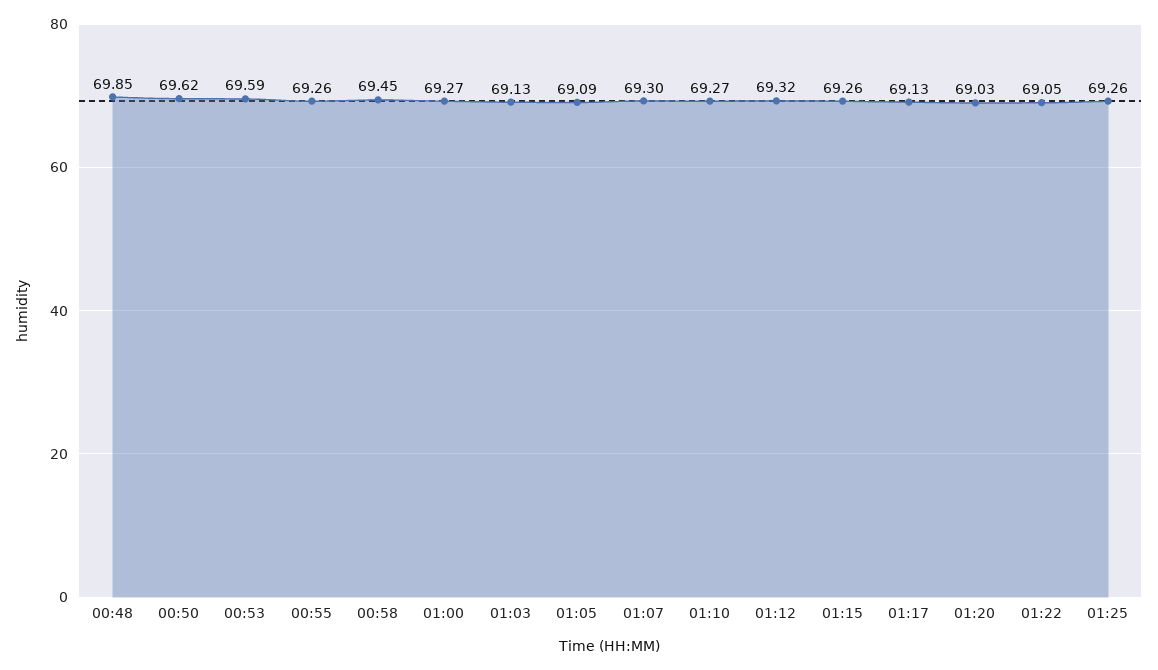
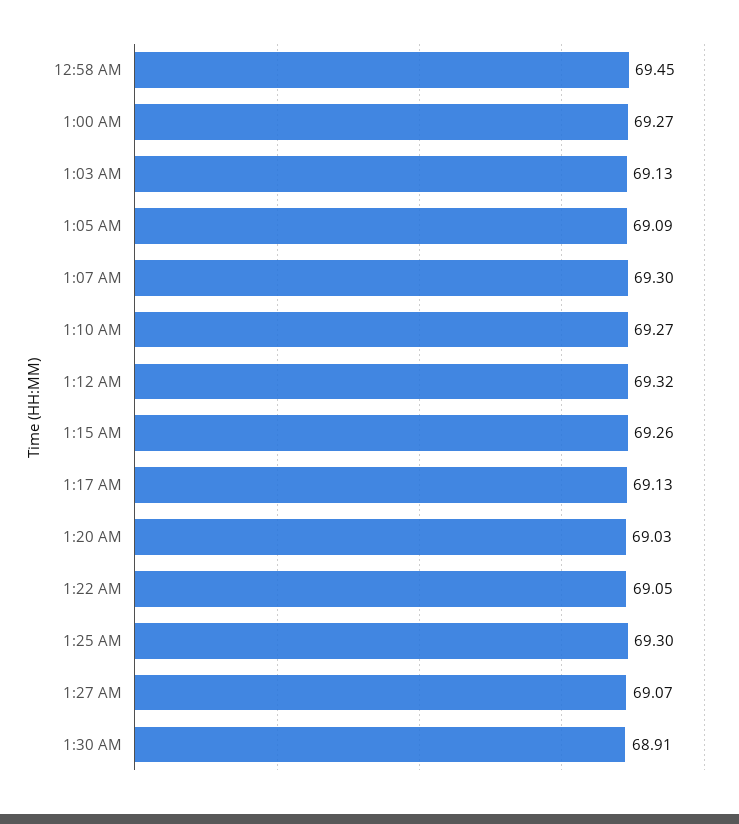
00:48: 69.85 -> none
00:50: 69.62 -> none
00:53: 69.59 -> none
00:55: 69.26 -> none
01:25: 69.26 -> 69.3
1:27 AM: none -> 69.07
1:30 AM: none -> 68.91

